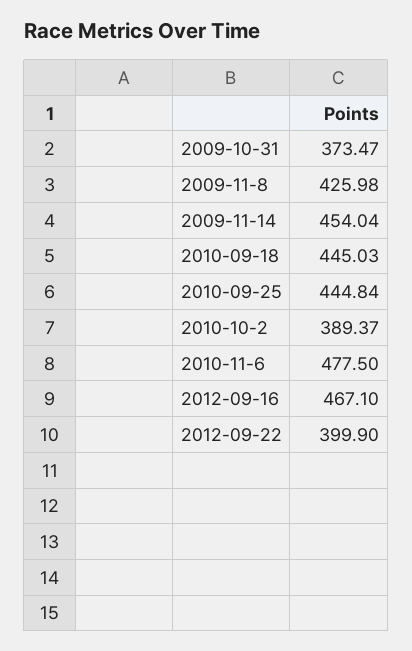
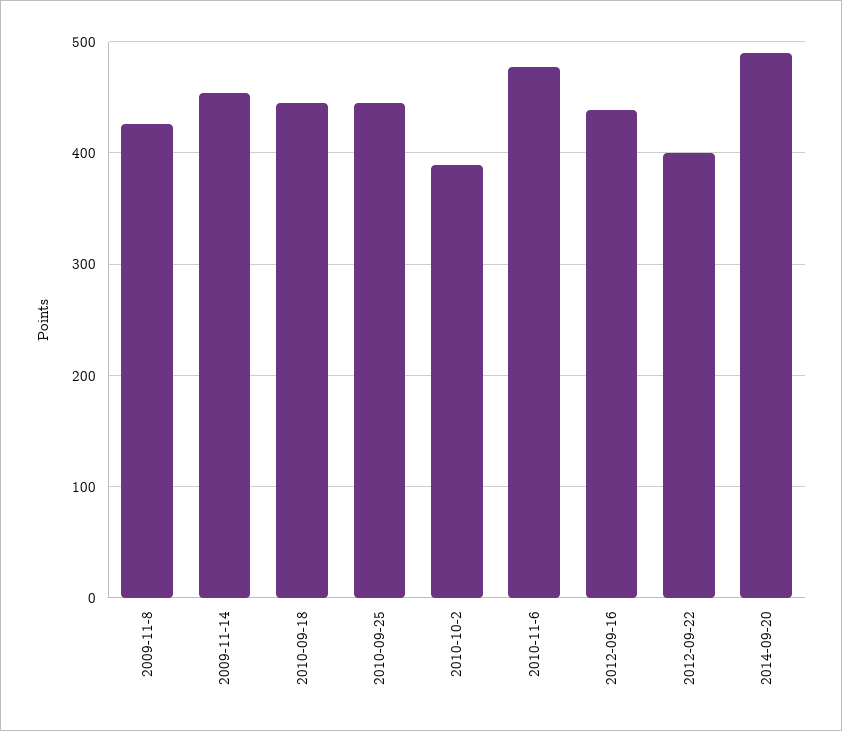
2009-10-31: 373.47 -> none
2012-09-16: 467.1 -> 440
2014-09-20: none -> 490

